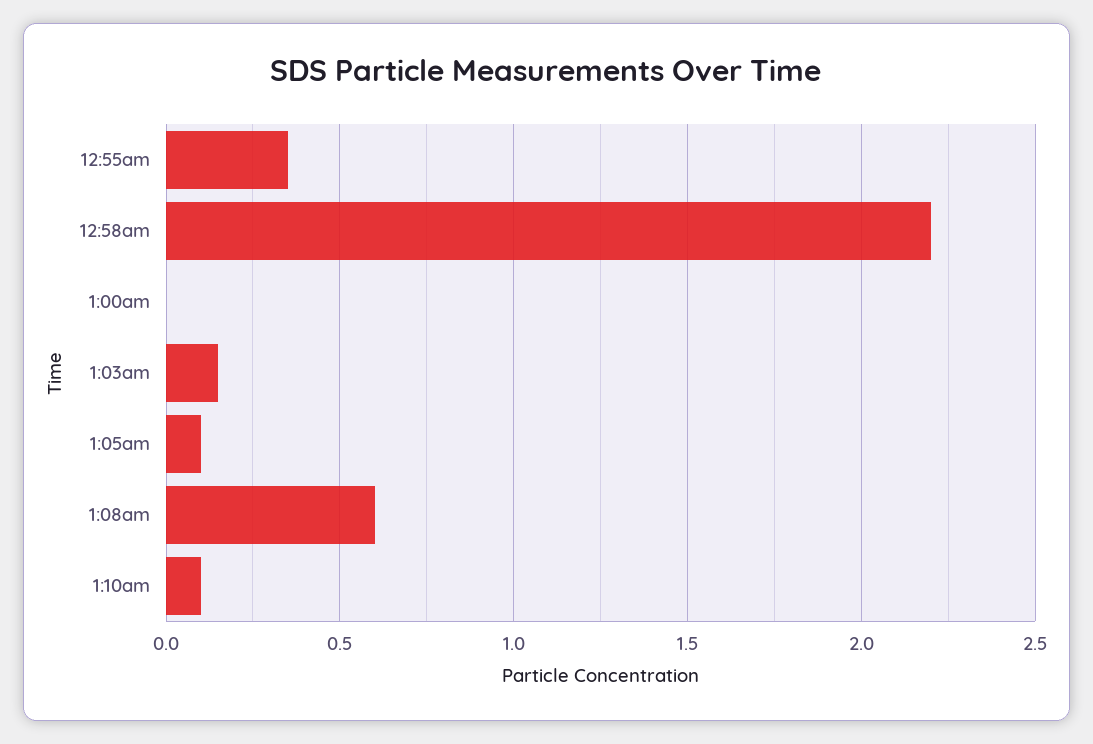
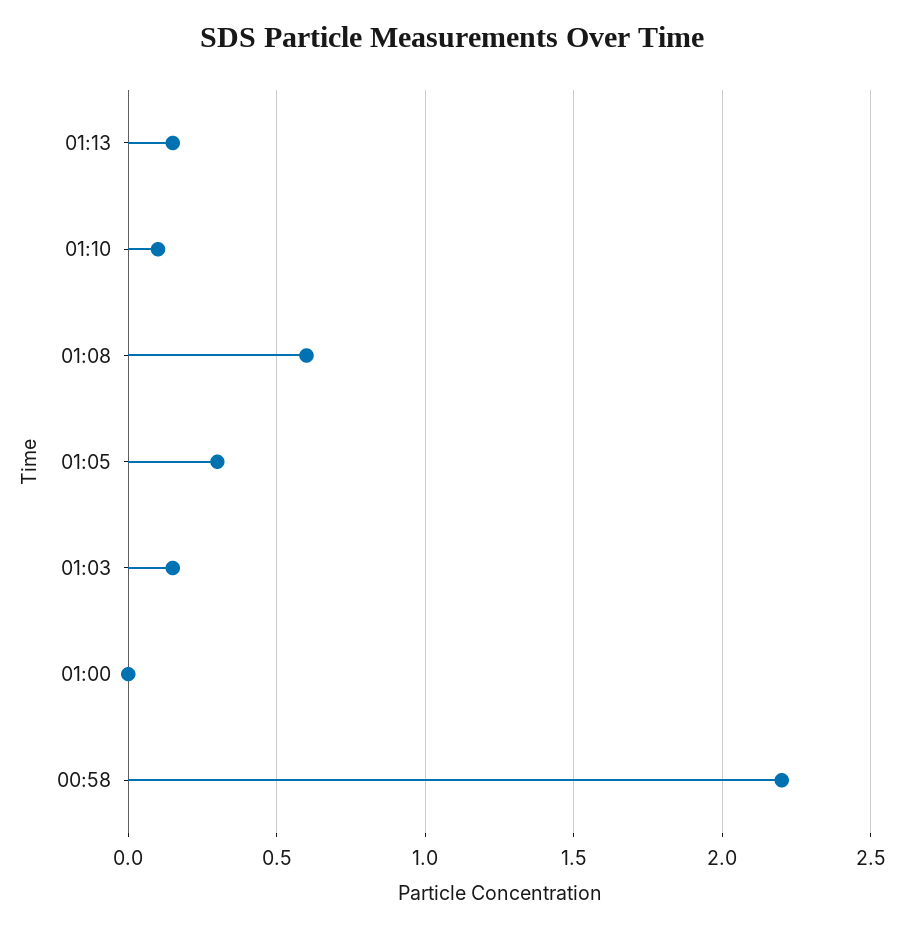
12:55am: 0.35 -> none
1:05am: 0.1 -> 0.3
01:13: none -> 0.15

